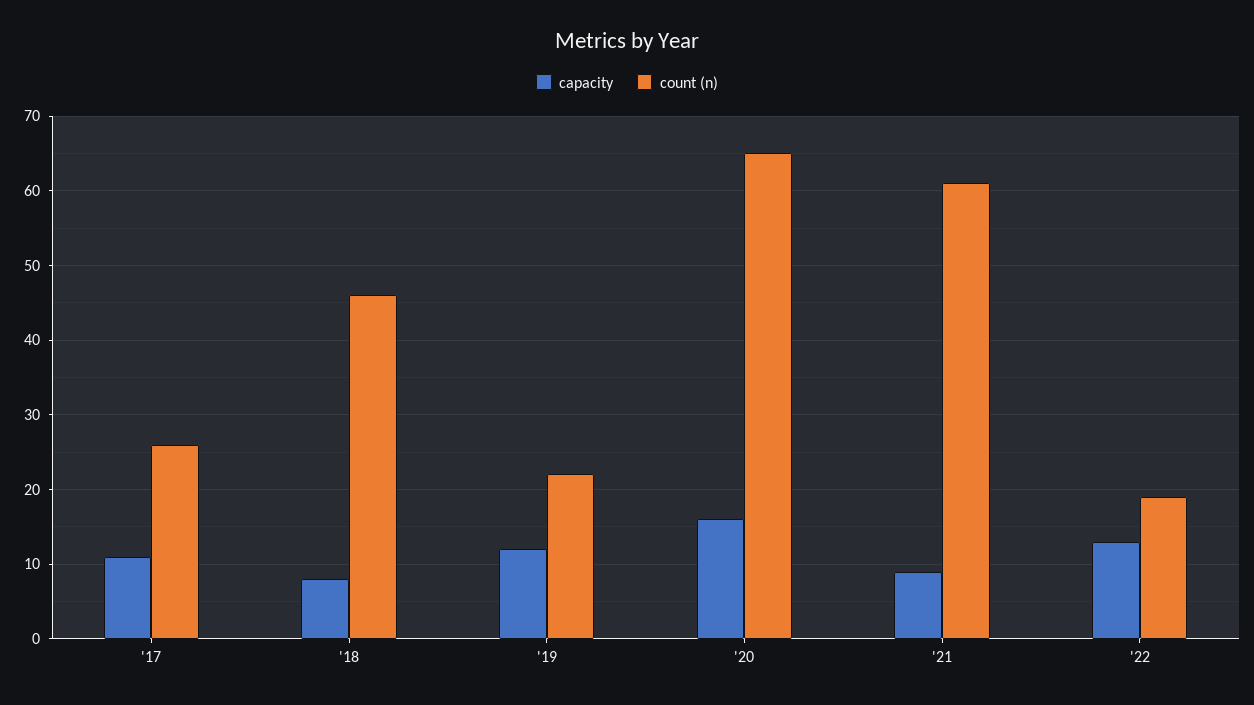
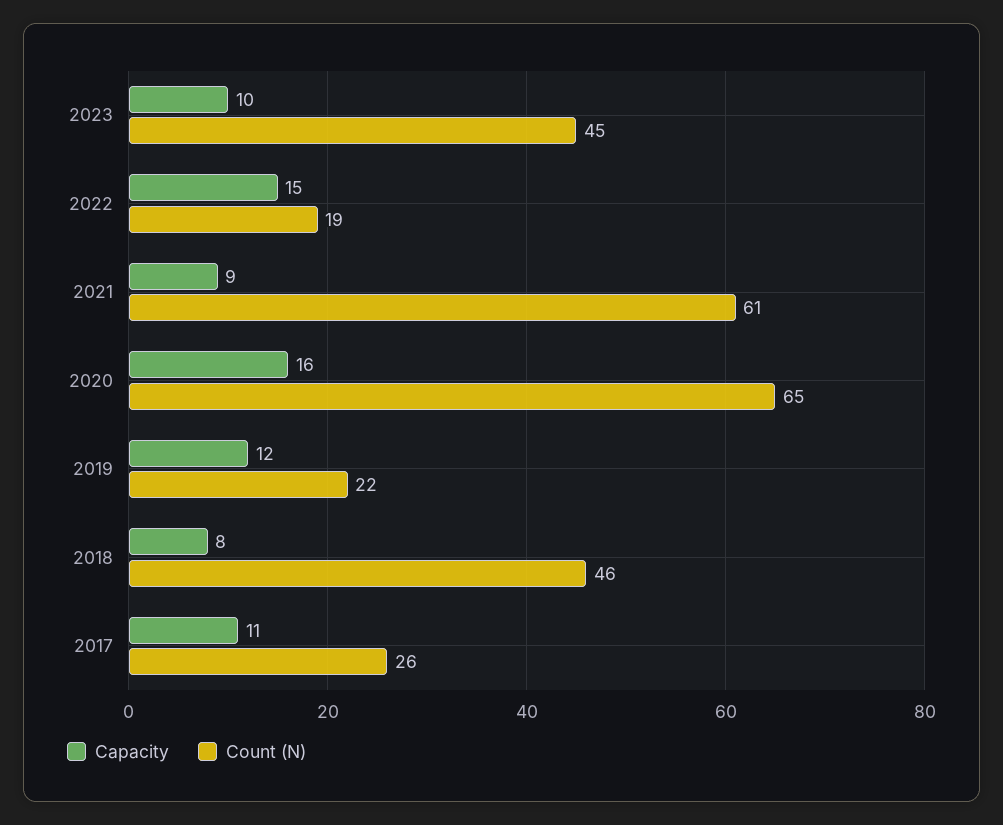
capacity, '22: 13 -> 15
capacity, 2023: none -> 10
count (n), 2023: none -> 45

